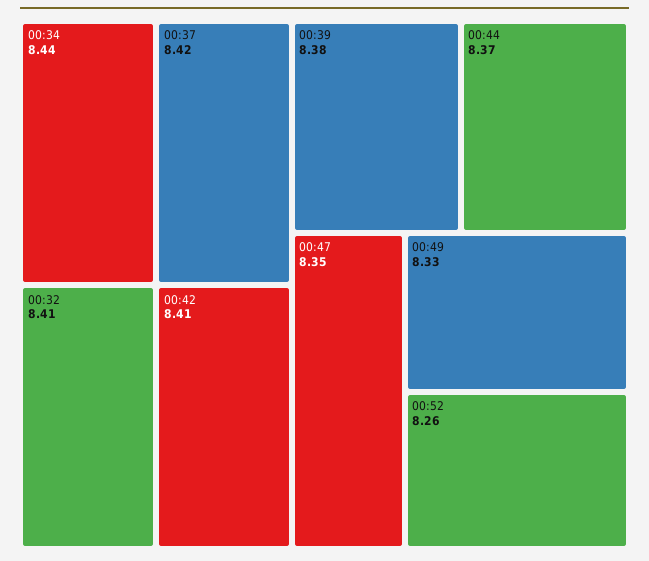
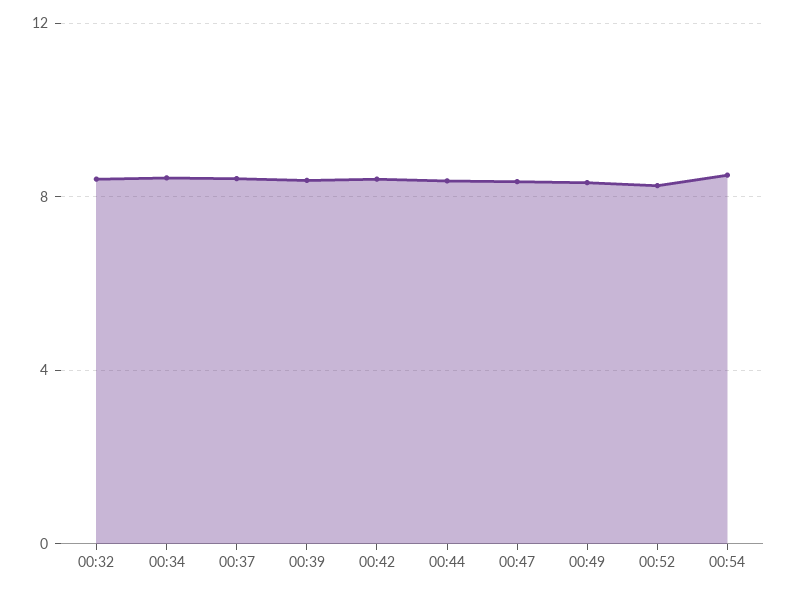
00:54: none -> 8.5

